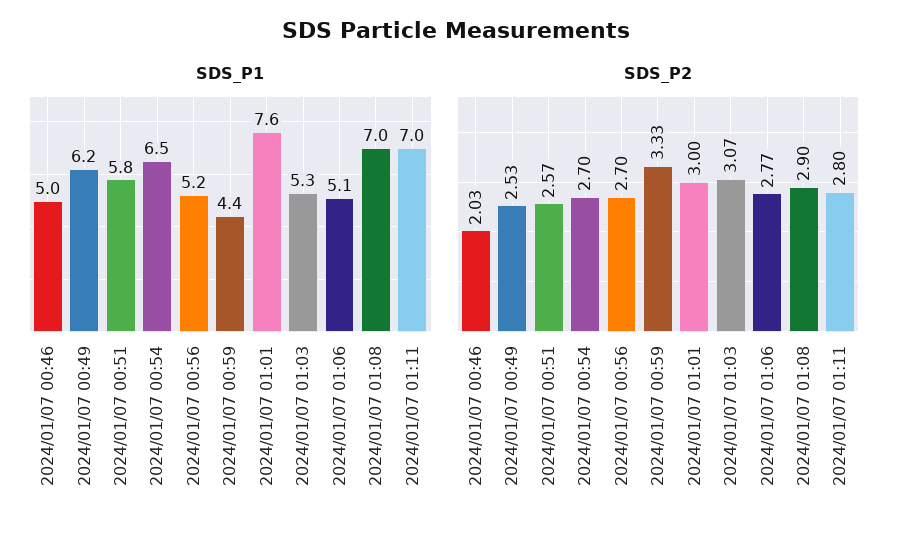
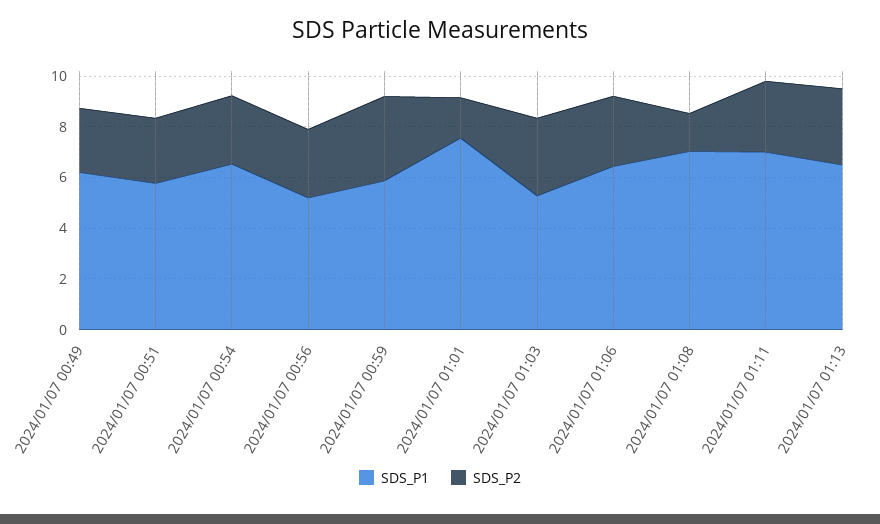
SDS_P1, 2024/01/07 00:46: 5 -> none
SDS_P1, 2024/01/07 00:59: 4.4 -> 6
SDS_P1, 2024/01/07 01:06: 5.1 -> 6.5
SDS_P2, 2024/01/07 00:46: 2.03 -> none
SDS_P2, 2024/01/07 01:01: 3 -> 1.5
SDS_P2, 2024/01/07 01:08: 2.9 -> 1.5
SDS_P1, 2024/01/07 01:13: none -> 6.5
SDS_P2, 2024/01/07 01:13: none -> 3

